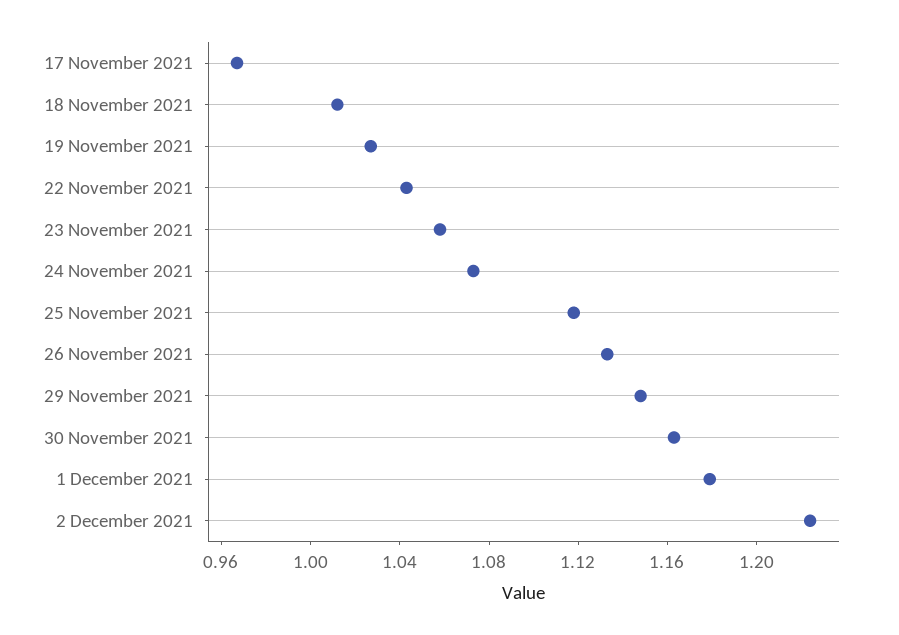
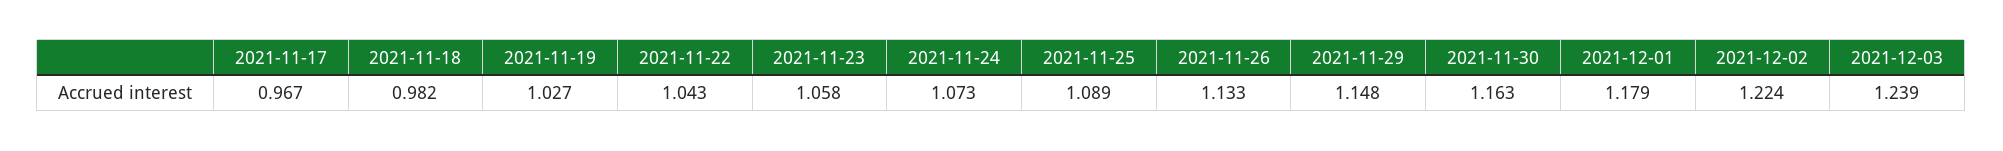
18 November 2021: 1.01 -> 0.982
25 November 2021: 1.12 -> 1.089
2021-12-03: none -> 1.239

